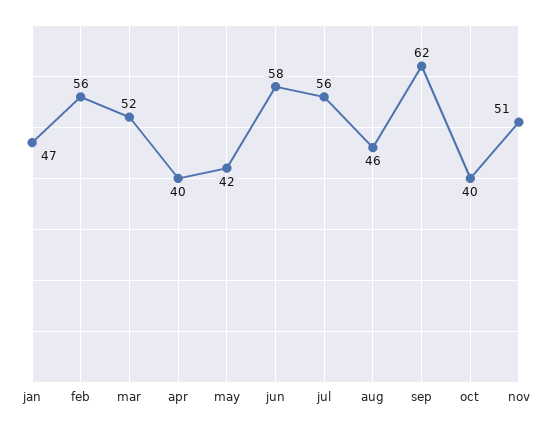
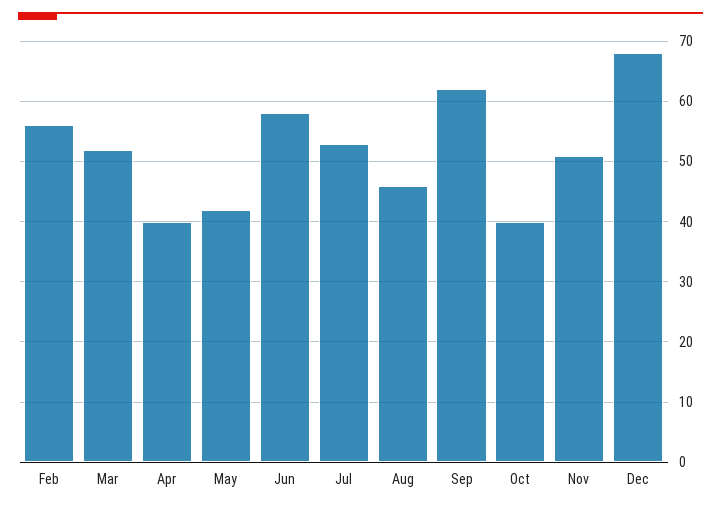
jan: 47 -> none
jul: 56 -> 53
Dec: none -> 68

